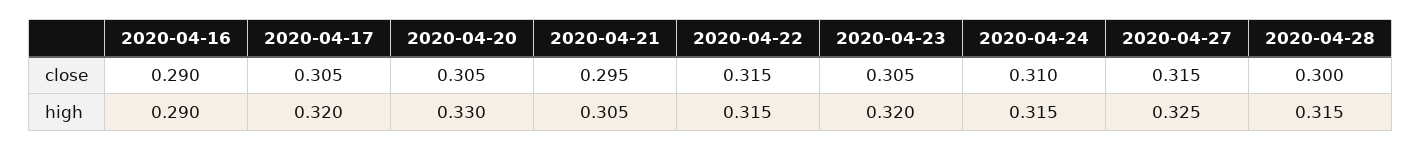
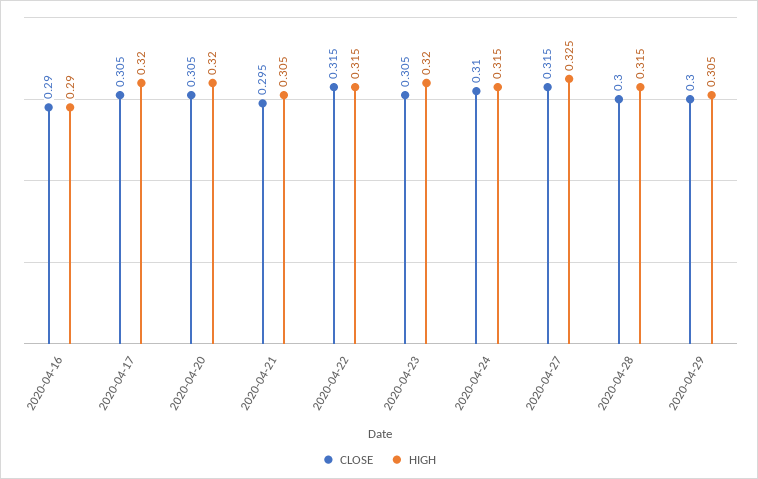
high, 2020-04-20: 0.33 -> 0.32
close, 2020-04-29: none -> 0.3
high, 2020-04-29: none -> 0.305

